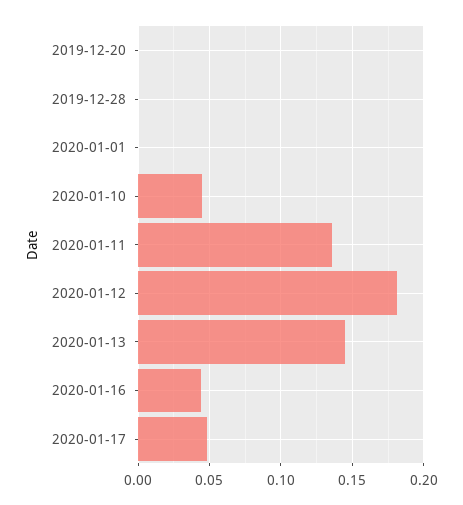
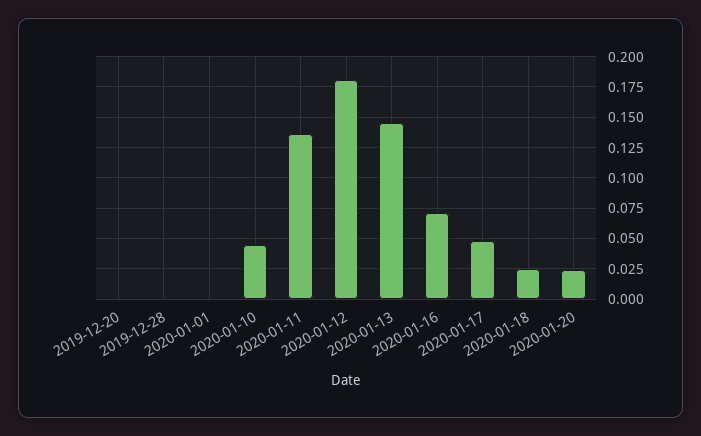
2020-01-16: 0.045 -> 0.07
2020-01-18: none -> 0.025
2020-01-20: none -> 0.025

